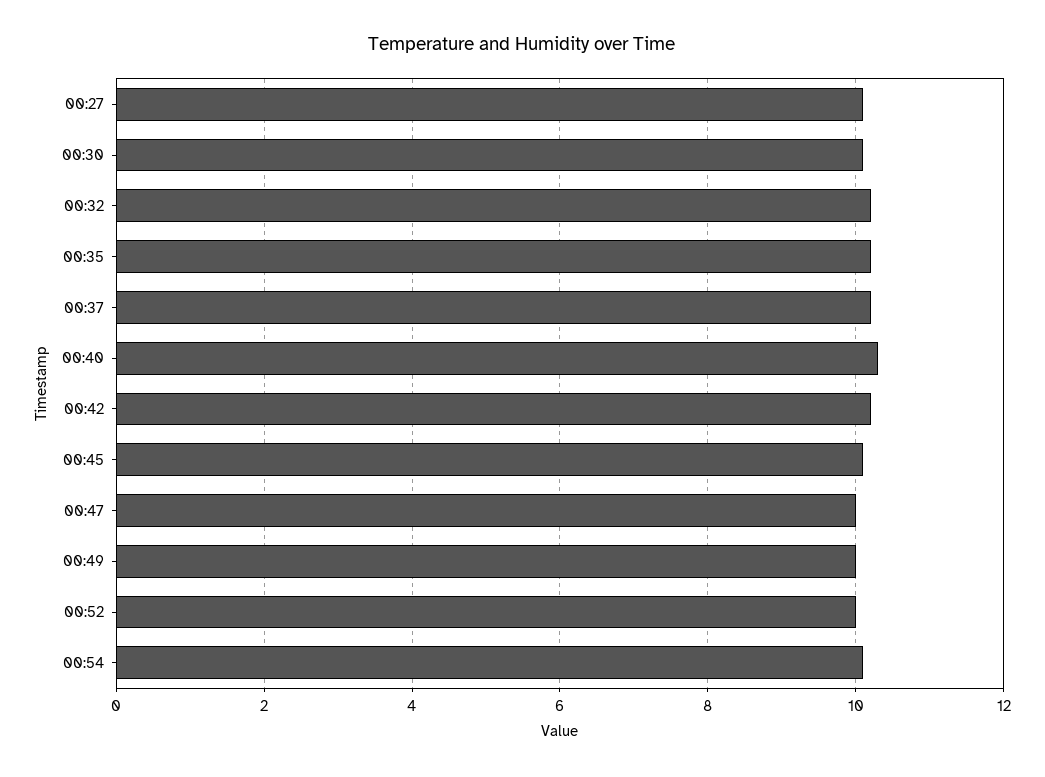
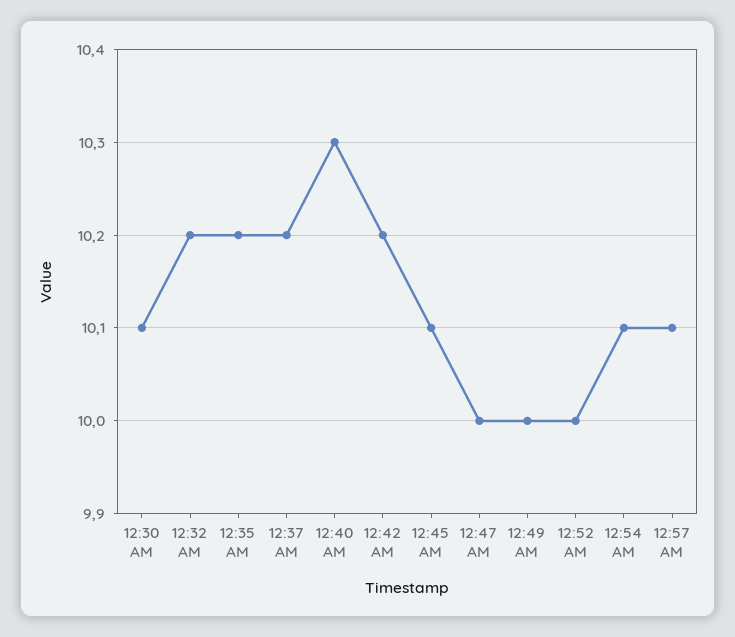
00:27: 10 -> none
12:57 AM: none -> 10.1

